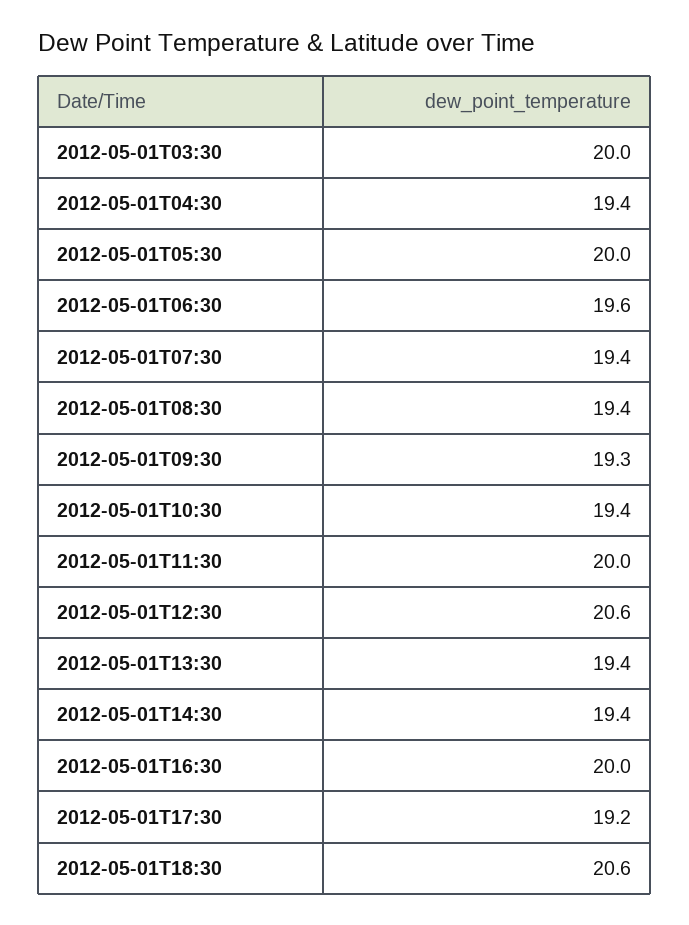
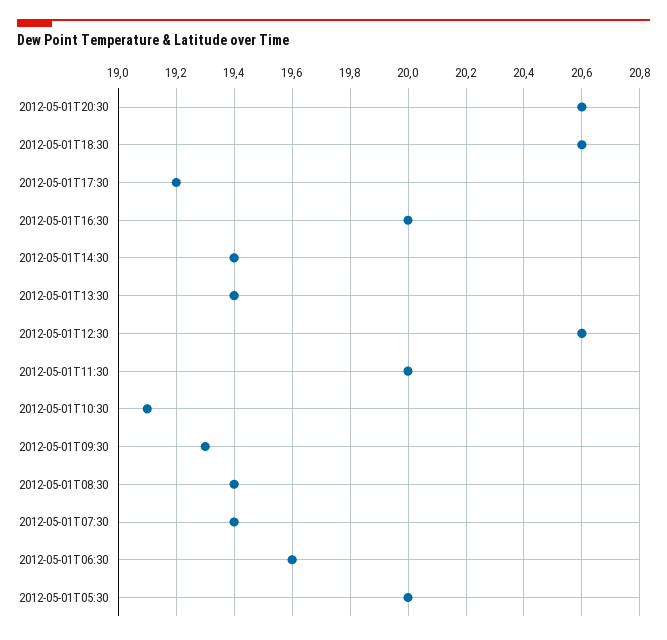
2012-05-01T03:30: 20 -> none
2012-05-01T04:30: 19.4 -> none
2012-05-01T10:30: 19.4 -> 19.1
2012-05-01T20:30: none -> 20.6

